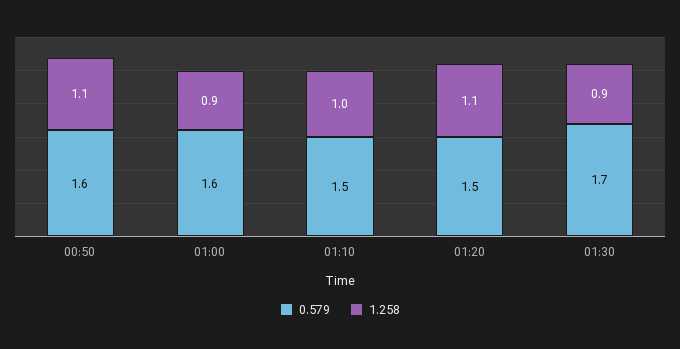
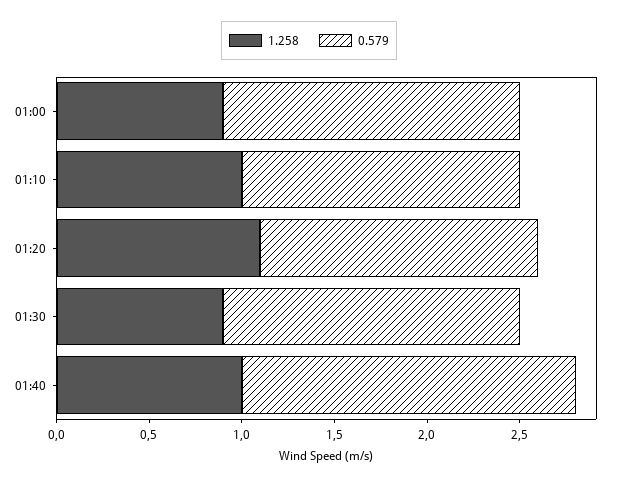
0.579, 00:50: 1.6 -> none
1.258, 00:50: 1.1 -> none
0.579, 01:30: 1.7 -> 1.6
1.258, 01:40: none -> 1
0.579, 01:40: none -> 1.8

